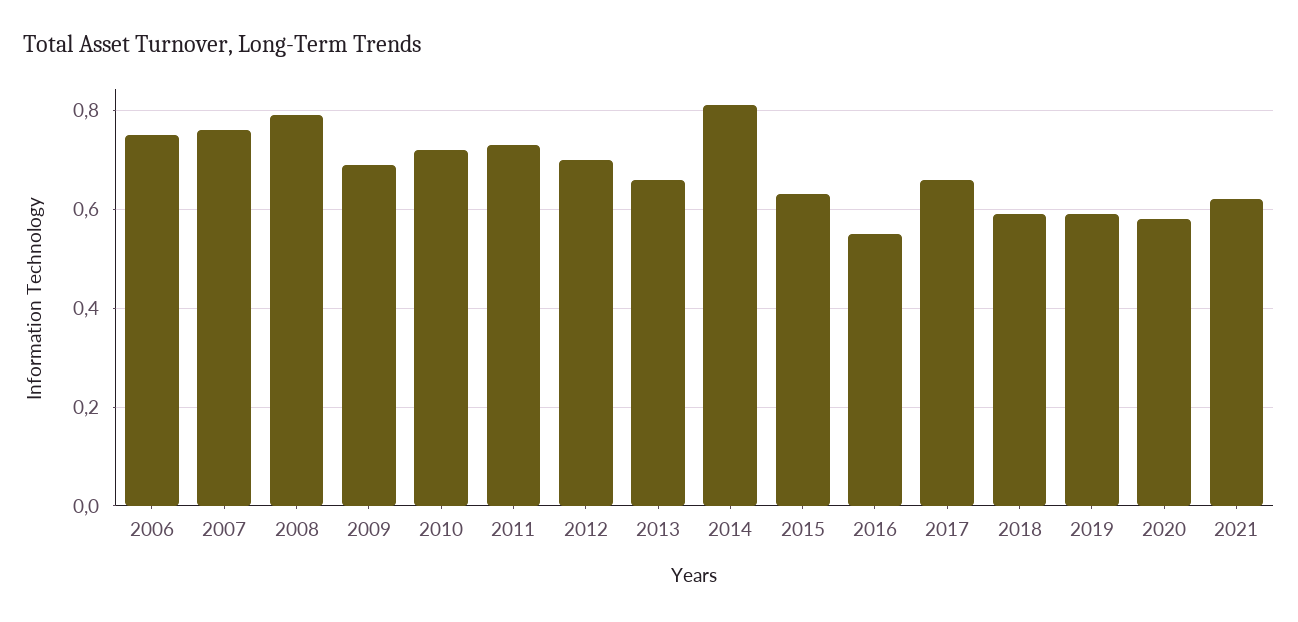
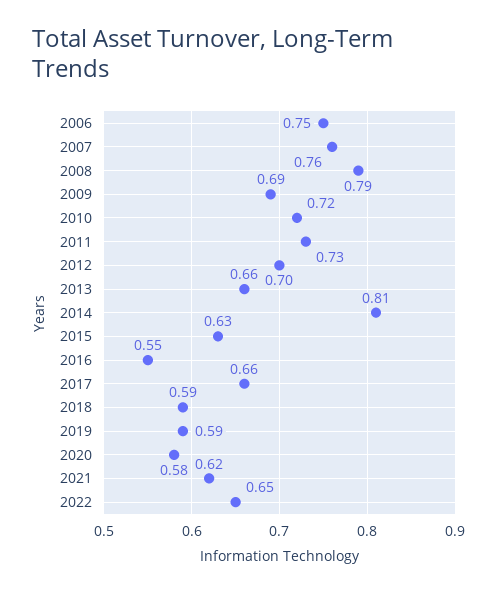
2022: none -> 0.65

